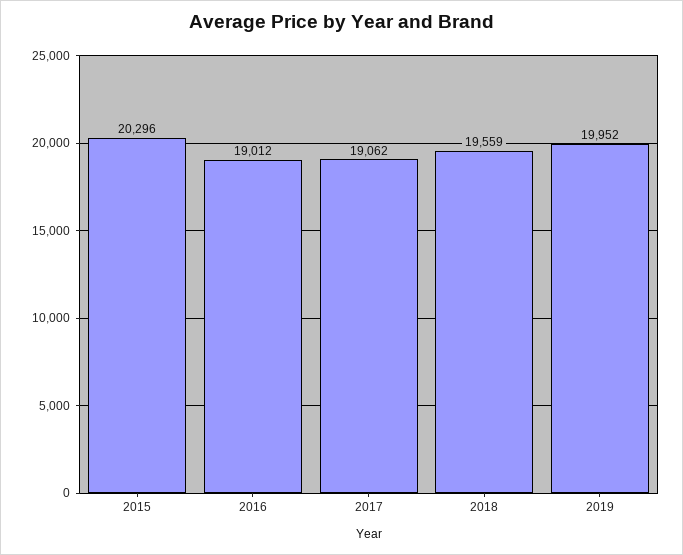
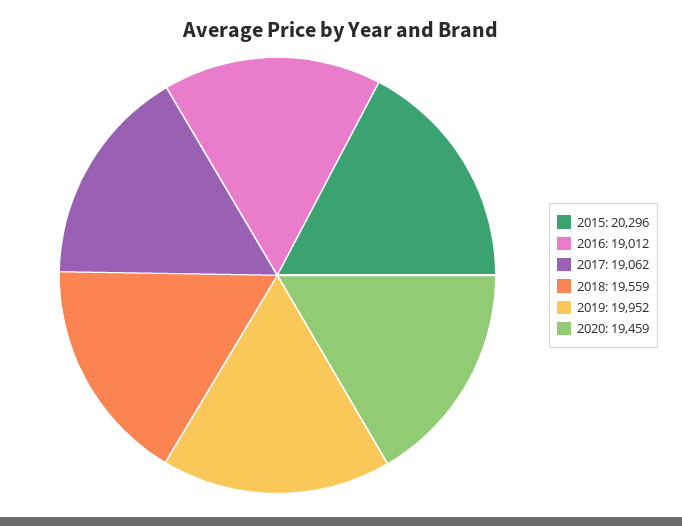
2020: none -> 19459

